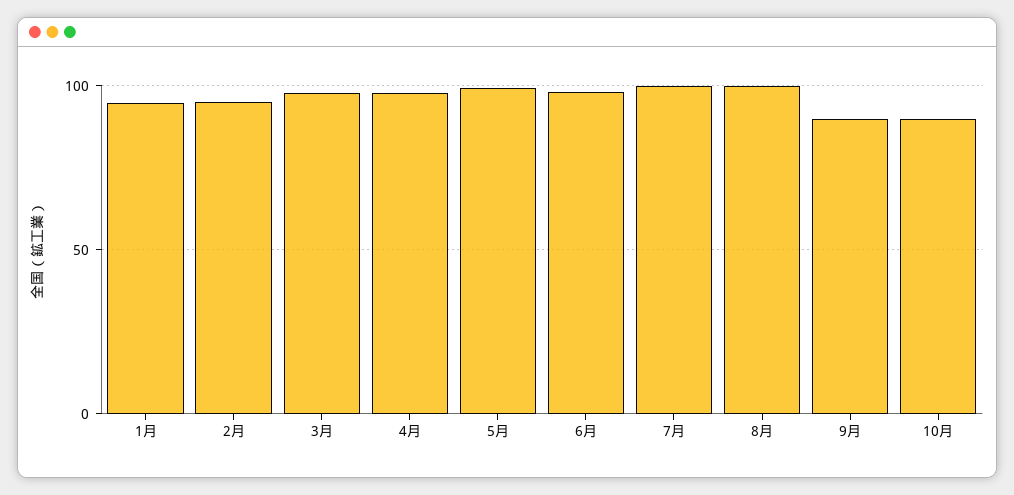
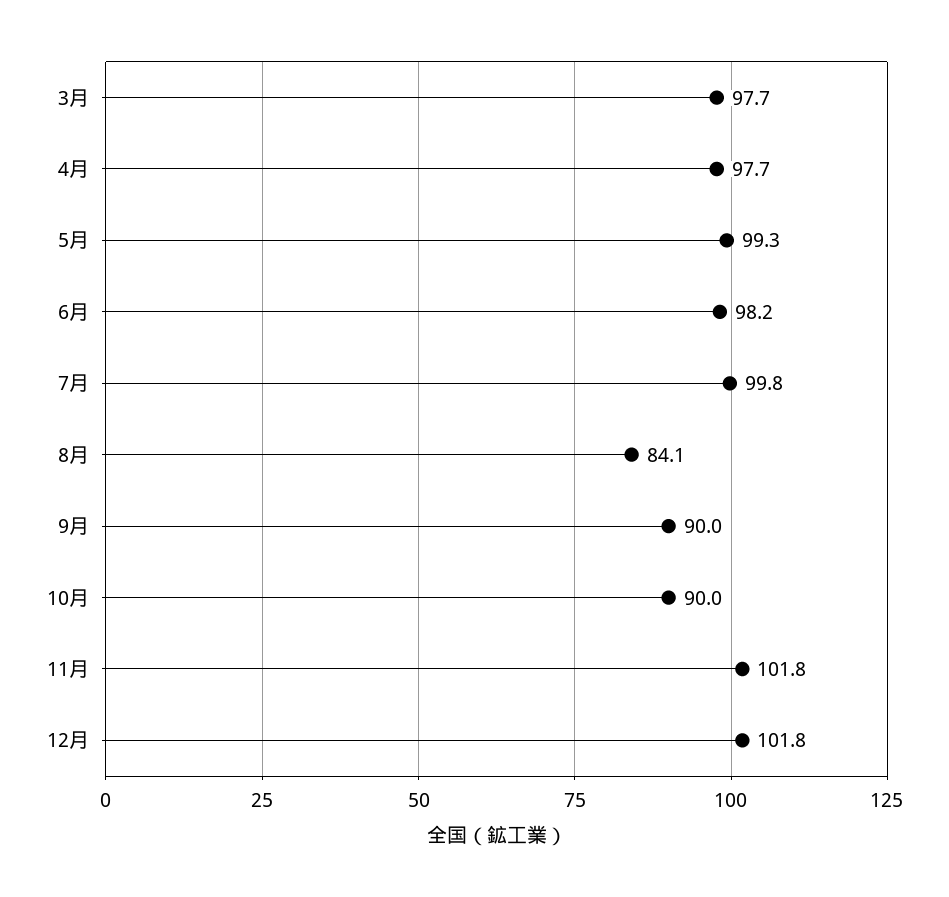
1月: 95 -> none
2月: 95 -> none
8月: 100 -> 84.1
11月: none -> 101.8
12月: none -> 101.8

